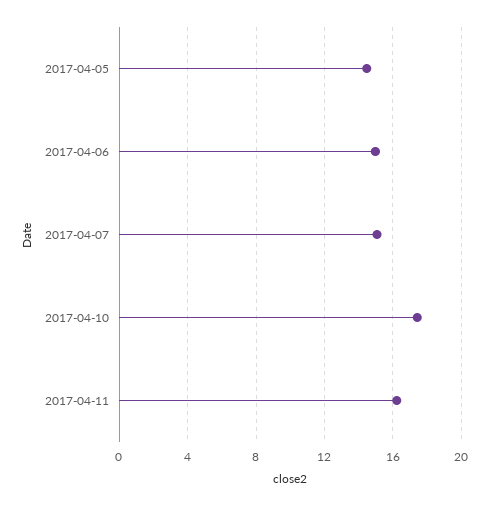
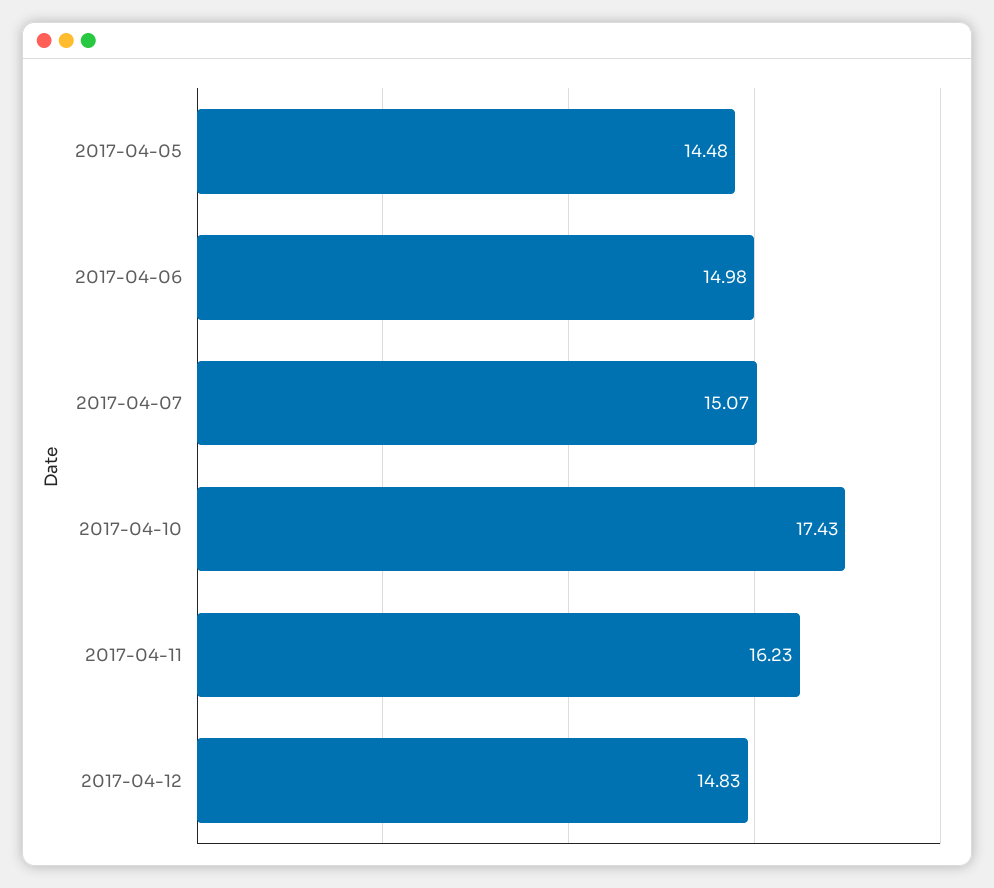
2017-04-12: none -> 14.83

